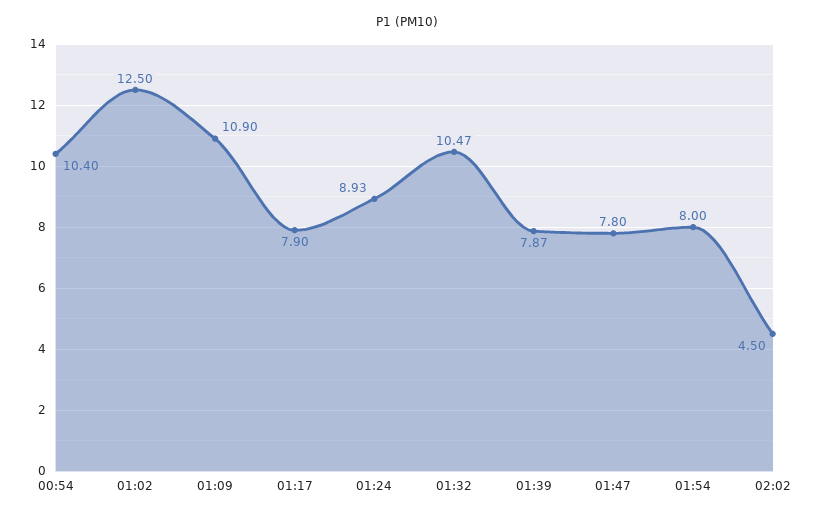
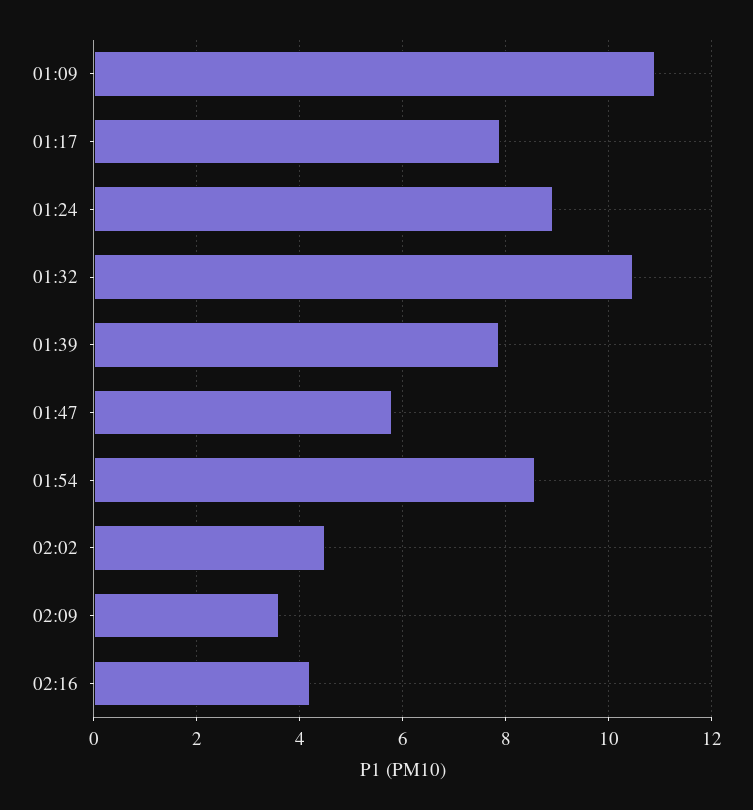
00:54: 10.4 -> none
01:02: 12.5 -> none
01:47: 7.8 -> 5.8
01:54: 8 -> 8.6
02:09: none -> 3.6
02:16: none -> 4.2

